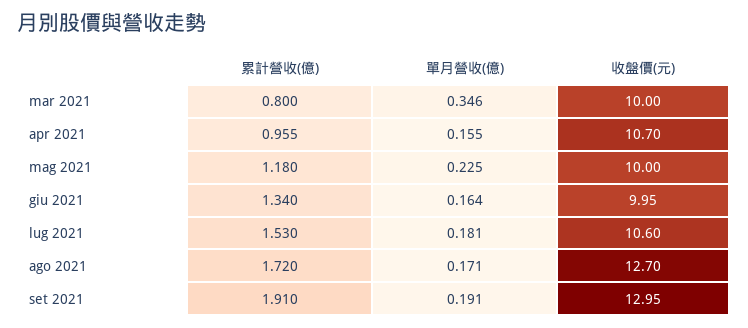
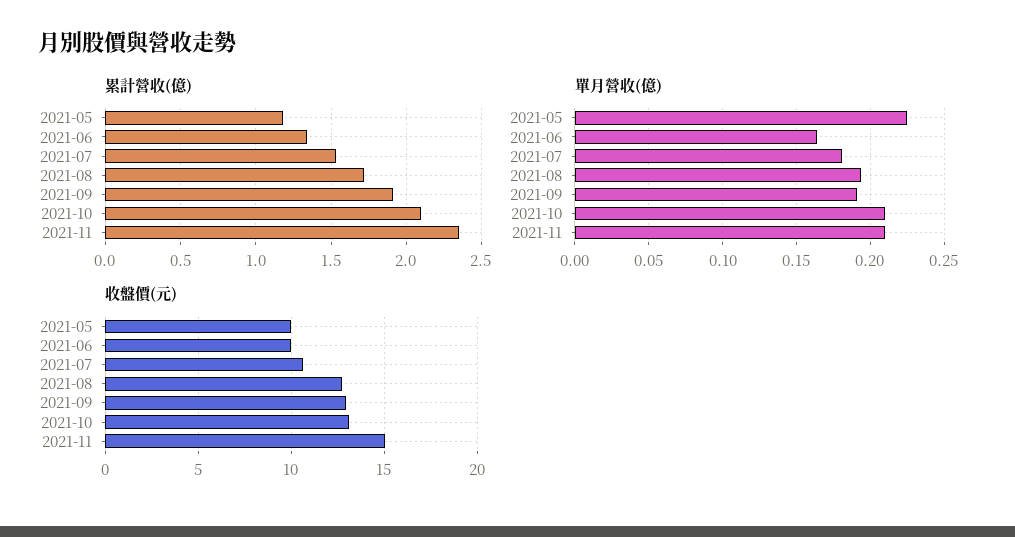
累計營收(億), mar 2021: 0.8 -> none
單月營收(億), mar 2021: 0.346 -> none
收盤價(元), mar 2021: 10 -> none
累計營收(億), apr 2021: 0.955 -> none
單月營收(億), apr 2021: 0.155 -> none
收盤價(元), apr 2021: 10.7 -> none
單月營收(億), ago 2021: 0.171 -> 0.195
累計營收(億), 2021-10: none -> 2.1
累計營收(億), 2021-11: none -> 2.35
單月營收(億), 2021-10: none -> 0.21
單月營收(億), 2021-11: none -> 0.21
收盤價(元), 2021-10: none -> 13
收盤價(元), 2021-11: none -> 15

